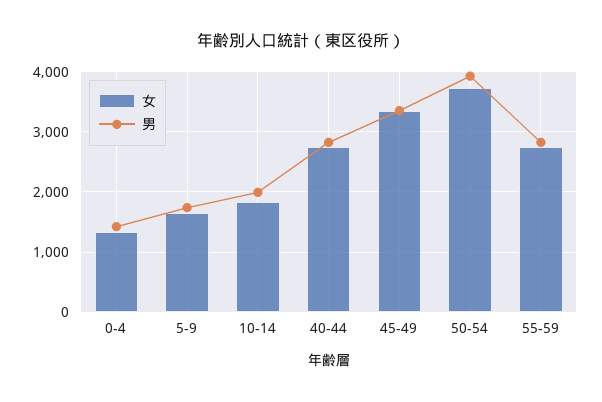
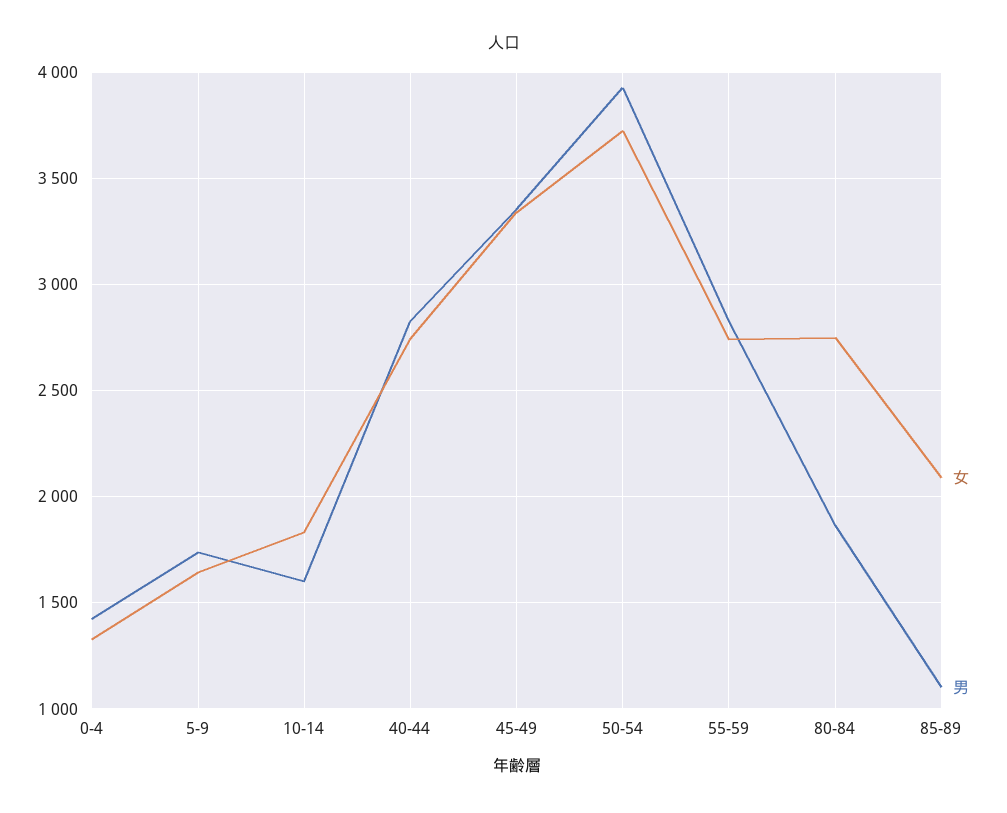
男, 10-14: 2000 -> 1600
女, 80-84: none -> 2750
男, 80-84: none -> 1850
女, 85-89: none -> 2100
男, 85-89: none -> 1100

